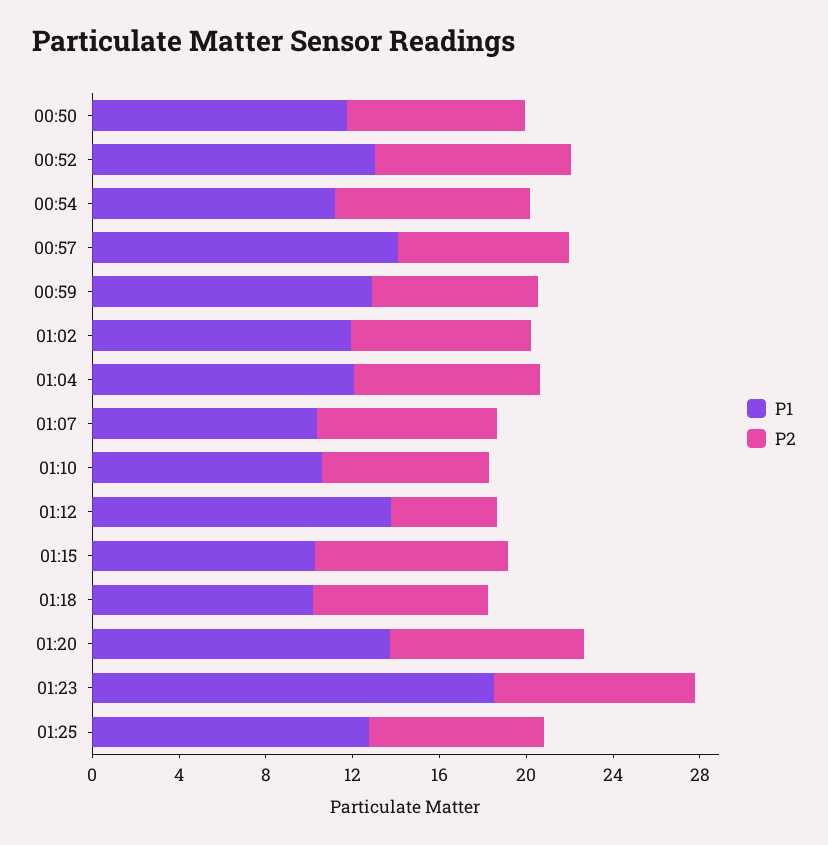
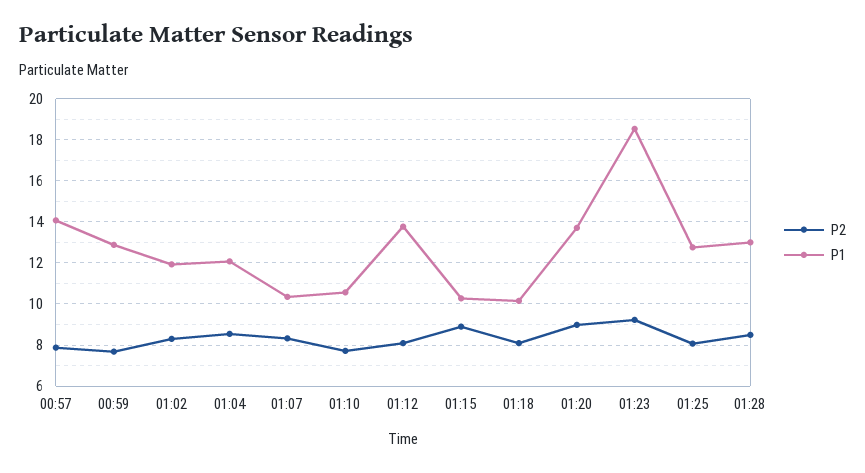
P1, 00:50: 12 -> none
P2, 00:50: 8 -> none
P1, 00:52: 13 -> none
P2, 00:52: 9 -> none
P1, 00:54: 11 -> none
P2, 00:54: 9 -> none
P2, 01:12: 5 -> 8
P2, 01:28: none -> 8.5
P1, 01:28: none -> 13

